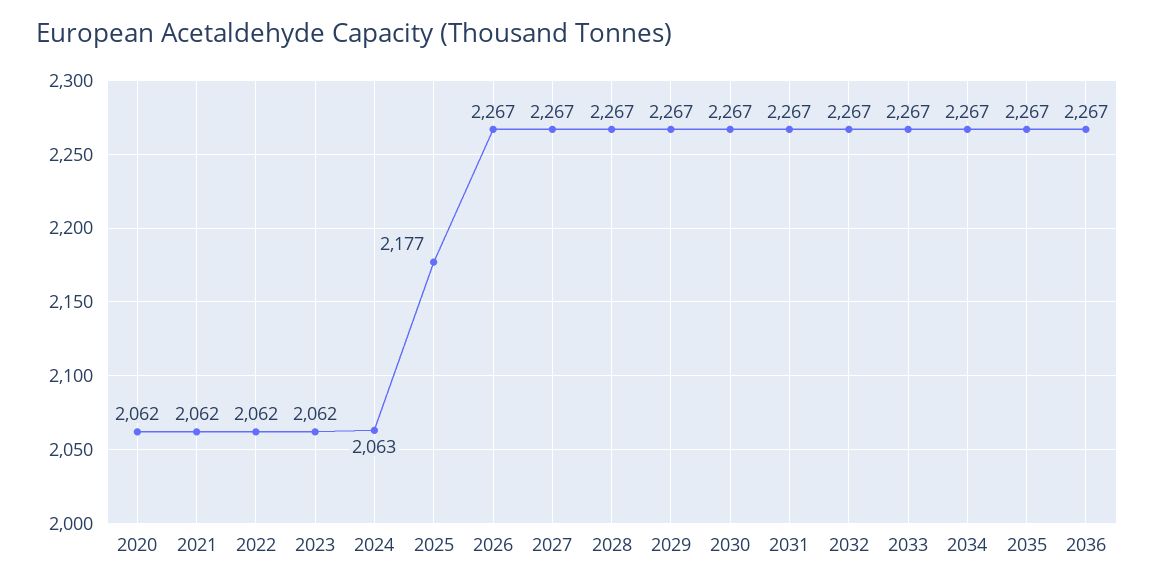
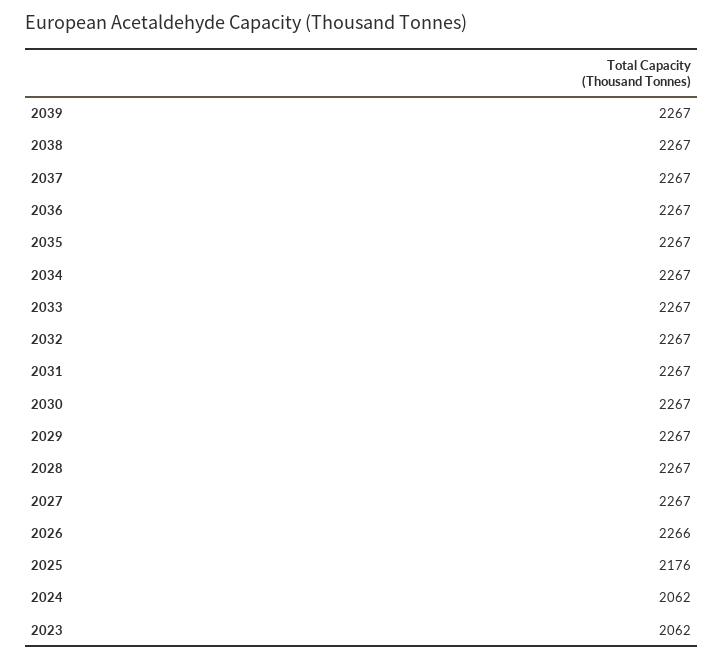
2020: 2062 -> none
2021: 2062 -> none
2022: 2062 -> none
2024: 2063 -> 2062
2025: 2177 -> 2176
2026: 2267 -> 2266
2039: none -> 2267
2038: none -> 2267
2037: none -> 2267

